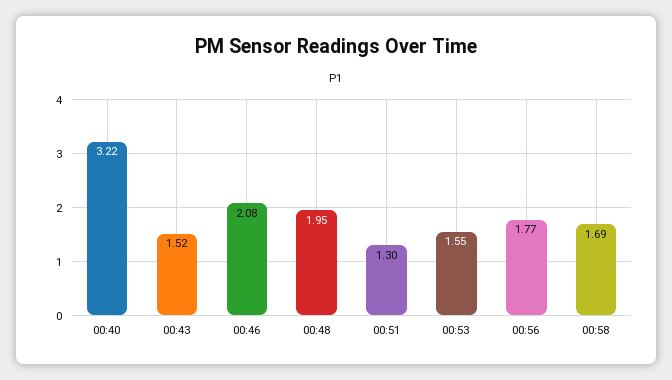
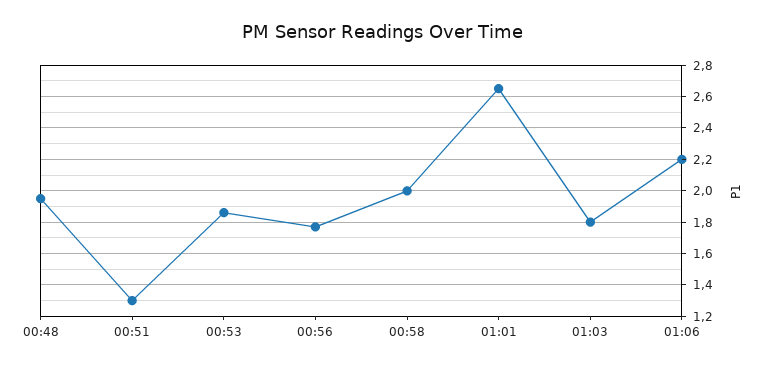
00:40: 3.22 -> none
00:43: 1.52 -> none
00:46: 2.08 -> none
00:53: 1.55 -> 1.85
00:58: 1.69 -> 2
01:01: none -> 2.65
01:03: none -> 1.8
01:06: none -> 2.2

